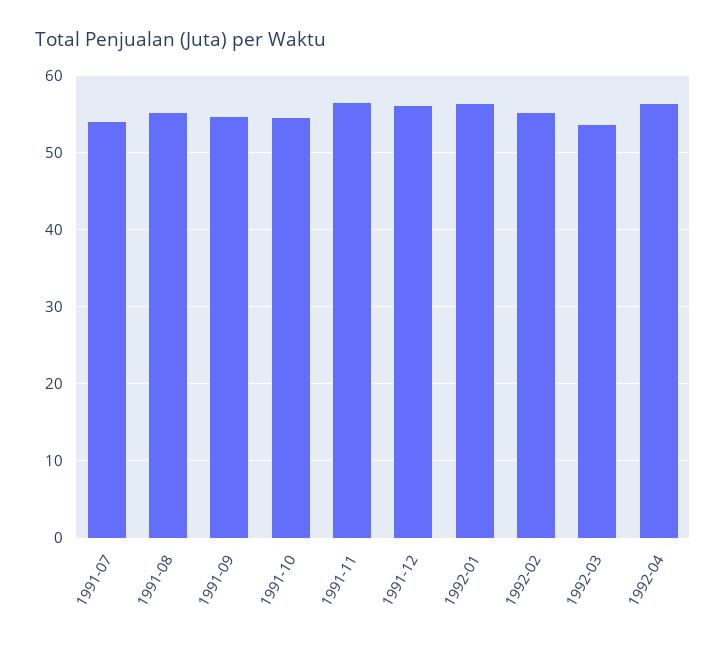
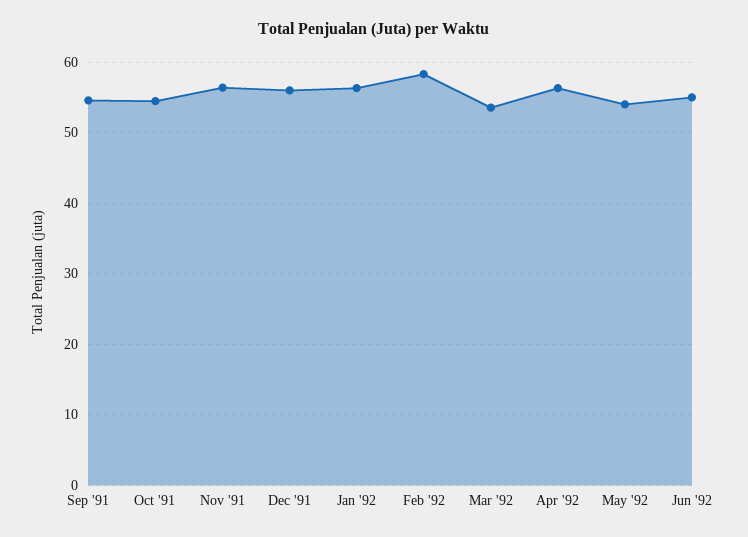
1991-07: 54 -> none
1991-08: 55 -> none
1992-02: 55 -> 58
May '92: none -> 54
Jun '92: none -> 55

